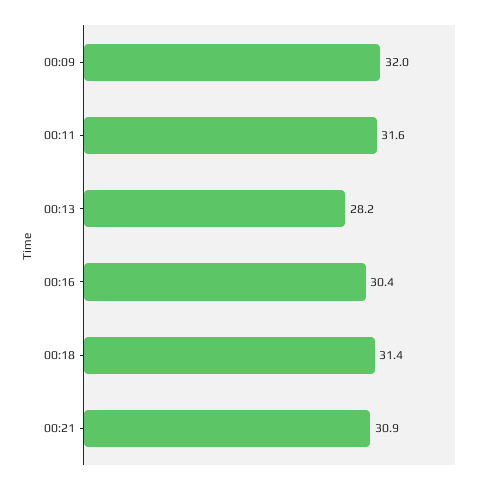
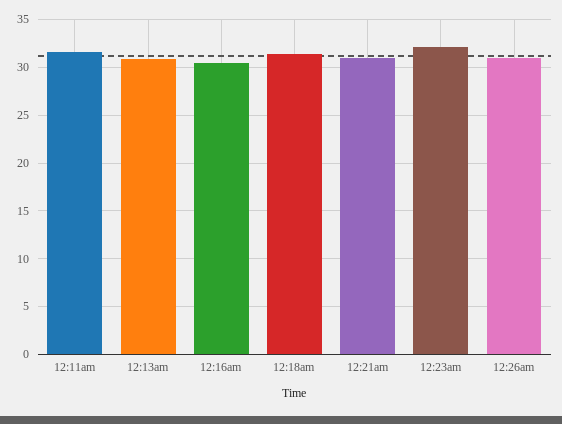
00:09: 32 -> none
00:13: 28.2 -> 31
12:23am: none -> 32
12:26am: none -> 31

